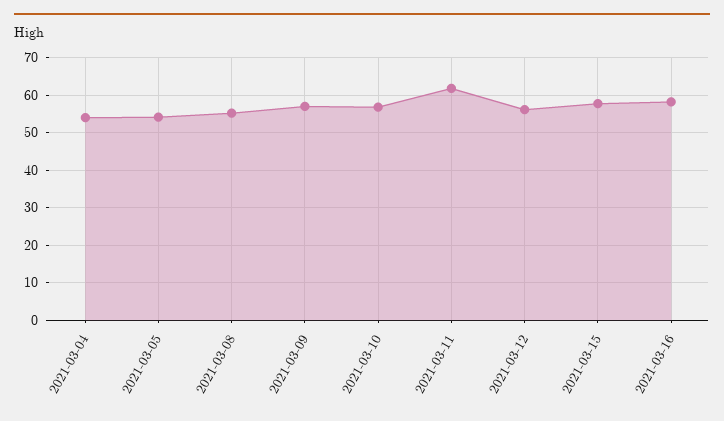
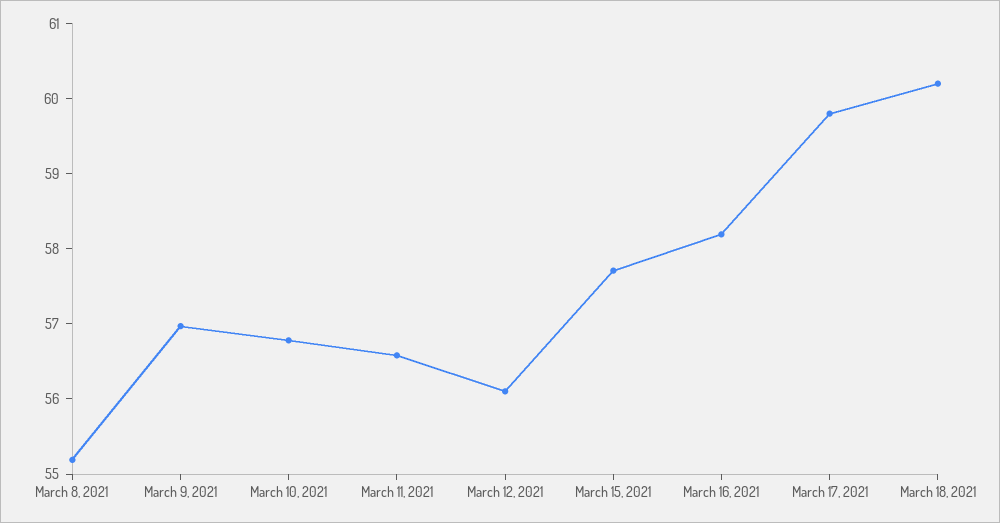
2021-03-04: 54 -> none
2021-03-05: 54 -> none
2021-03-11: 62 -> 56.6
March 17, 2021: none -> 59.8
March 18, 2021: none -> 60.2

